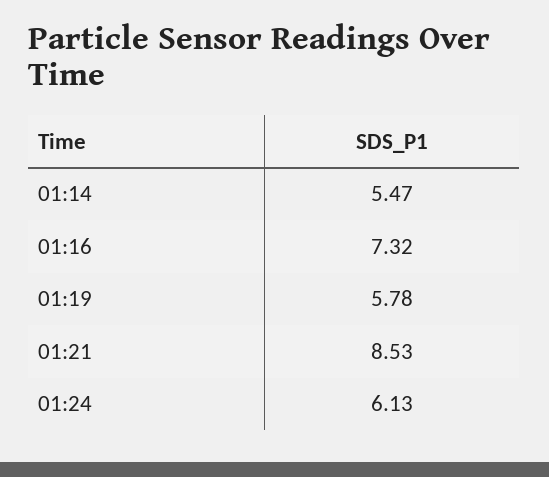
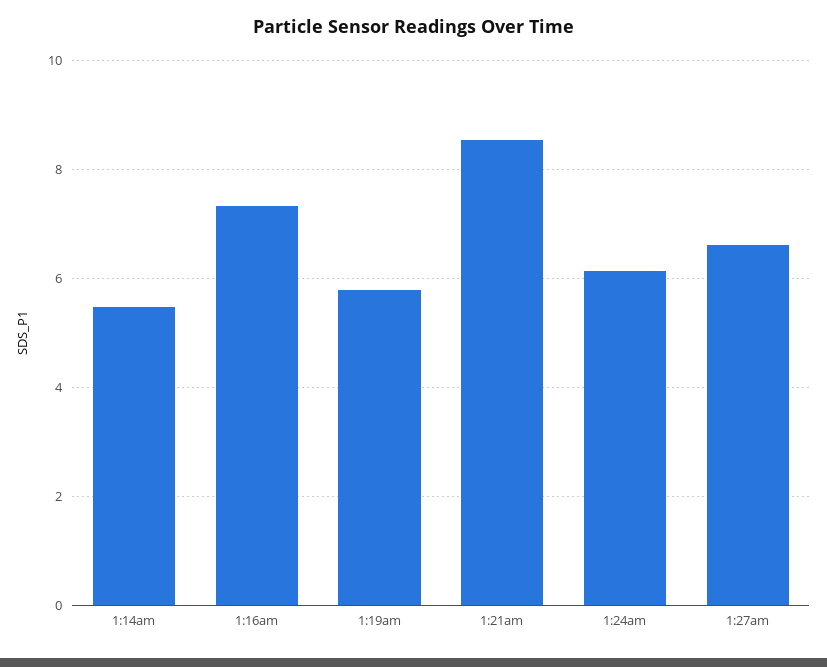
1:27am: none -> 6.6

